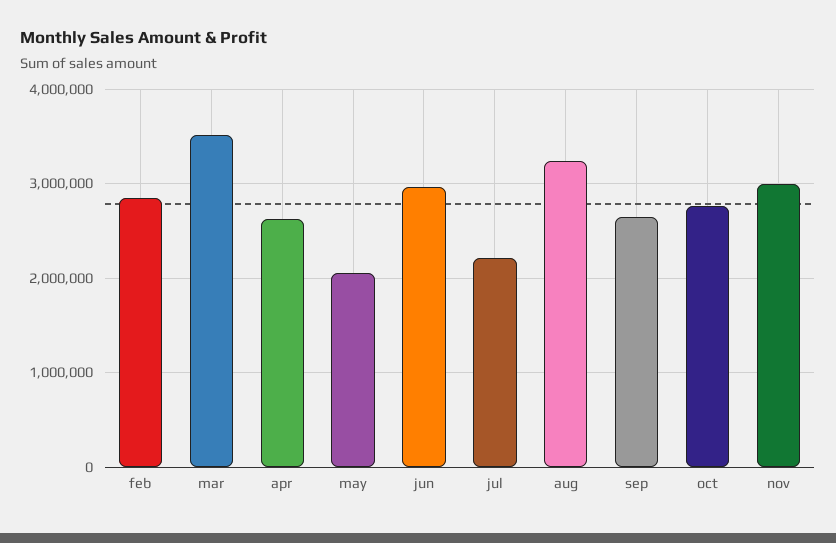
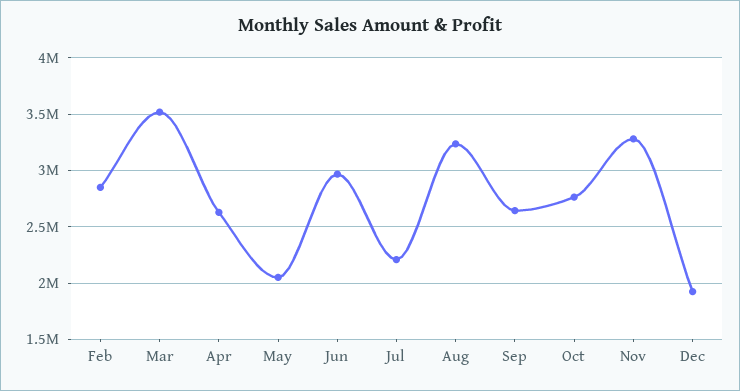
nov: 3000000 -> 3300000
Dec: none -> 1900000

